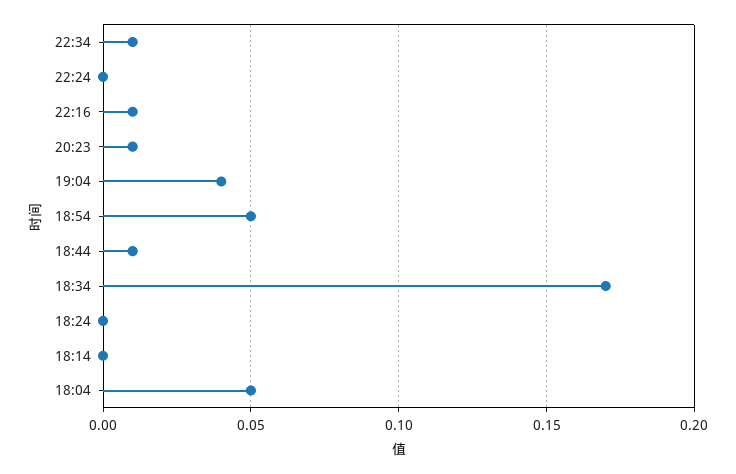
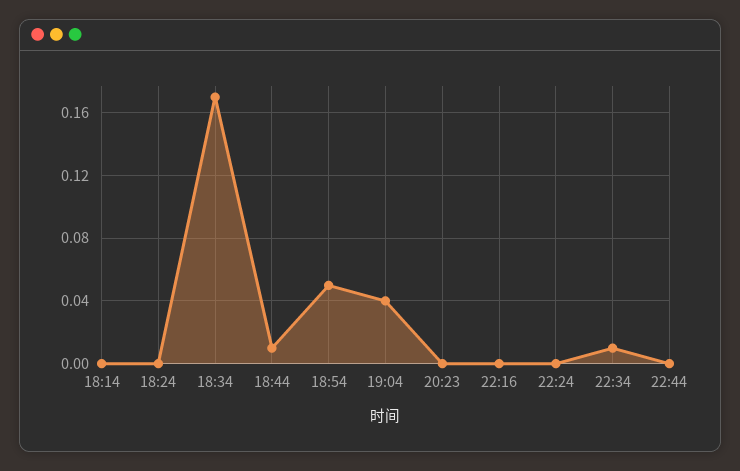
22:16: 0.01 -> 0
20:23: 0.01 -> 0
18:04: 0.05 -> none
22:44: none -> 0

